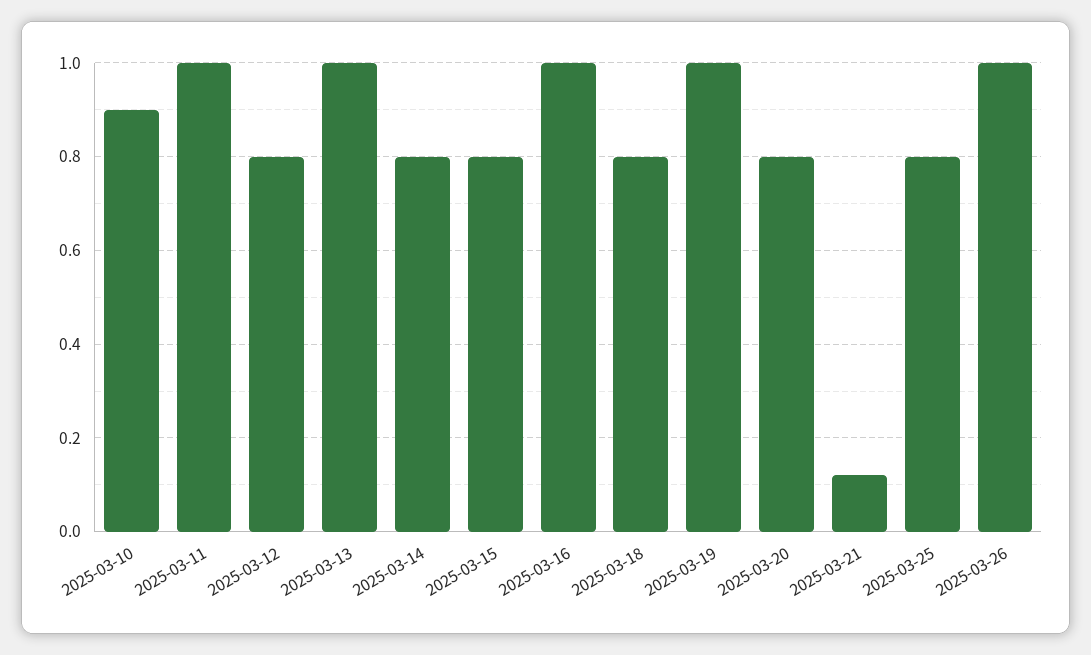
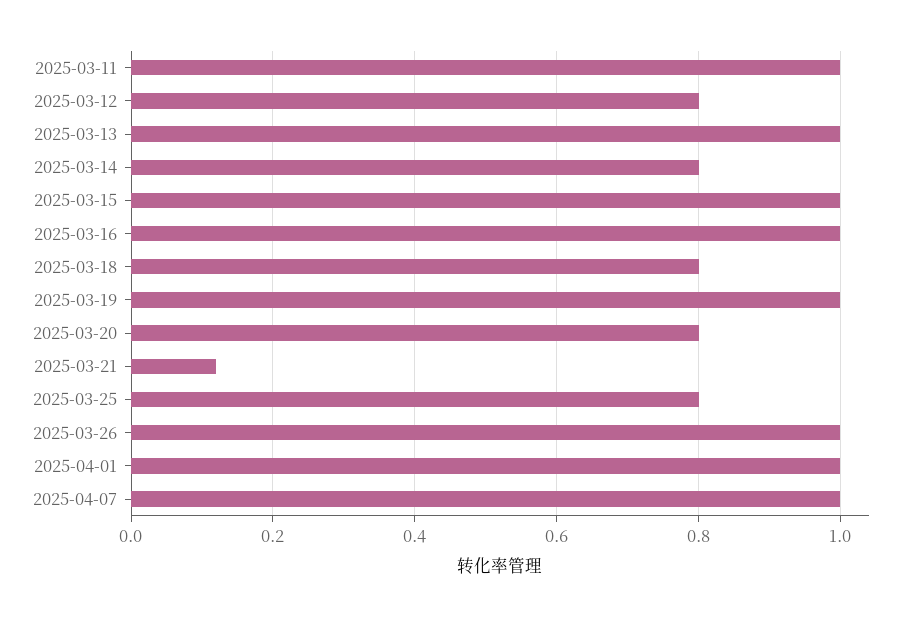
2025-03-10: 0.9 -> none
2025-03-15: 0.8 -> 1
2025-04-01: none -> 1
2025-04-07: none -> 1

